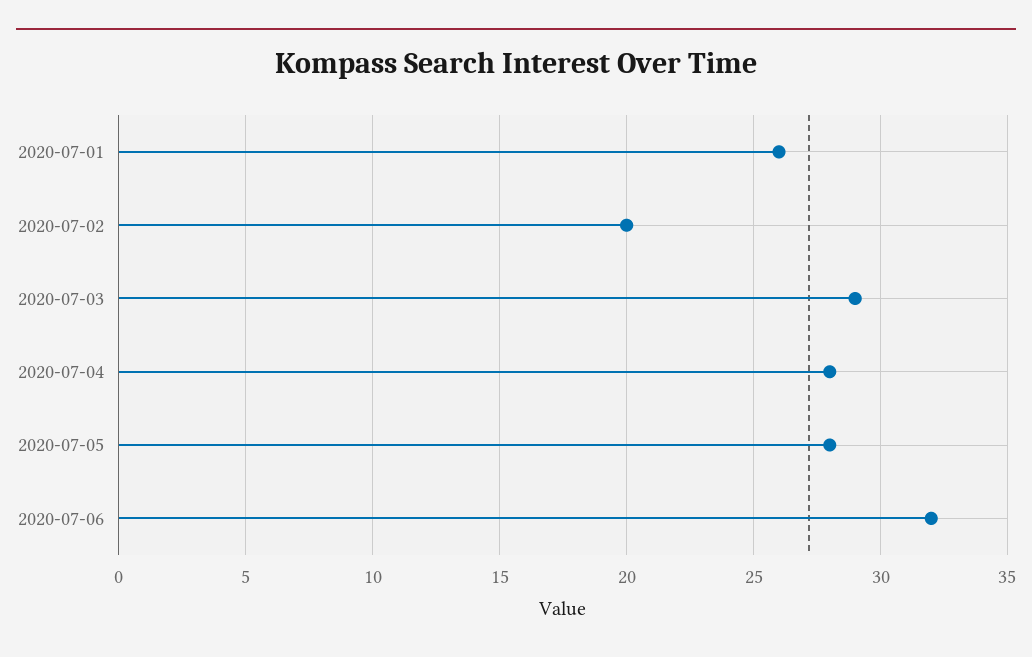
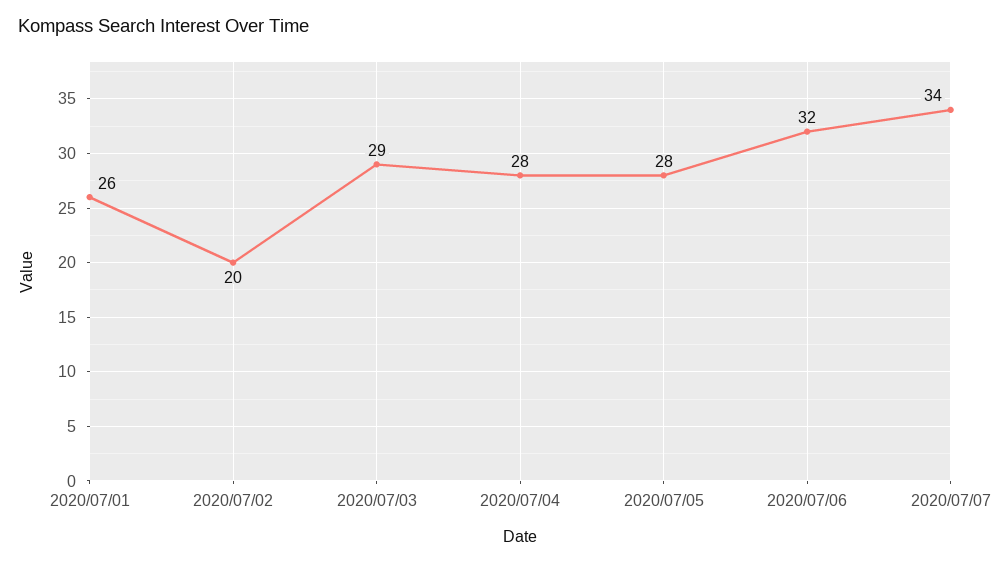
2020/07/07: none -> 34

